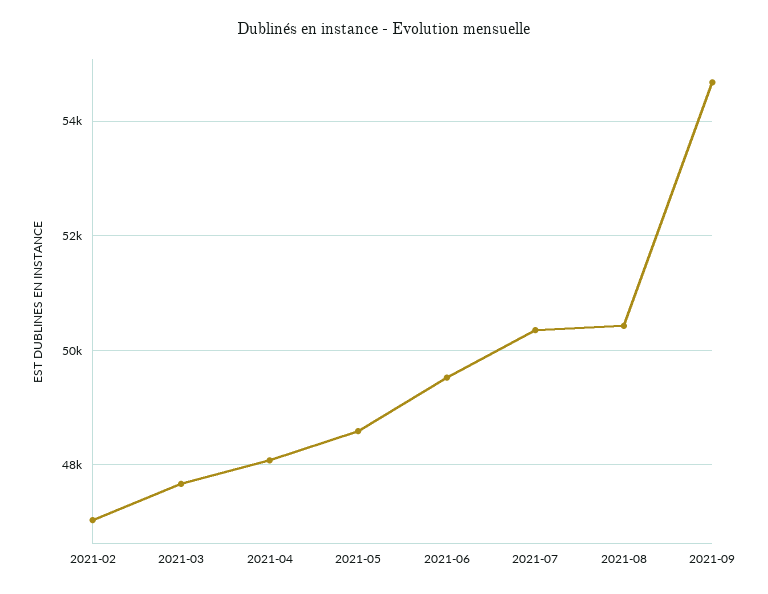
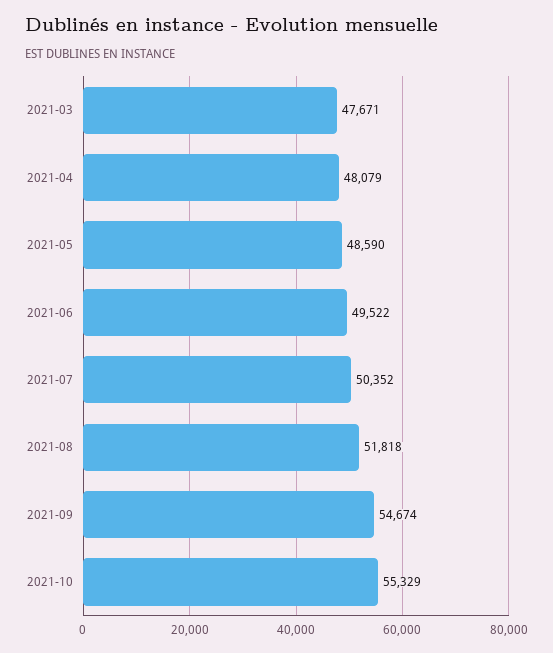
2021-02: 47000 -> none
2021-08: 50400 -> 51818
2021-10: none -> 55329

